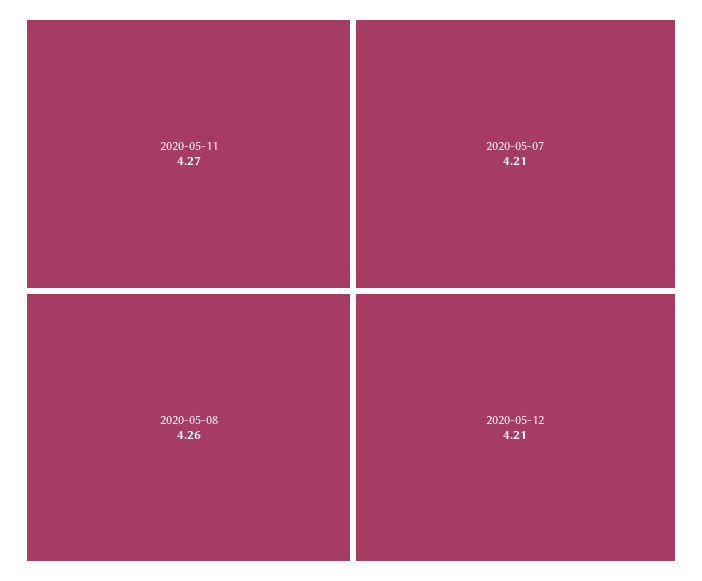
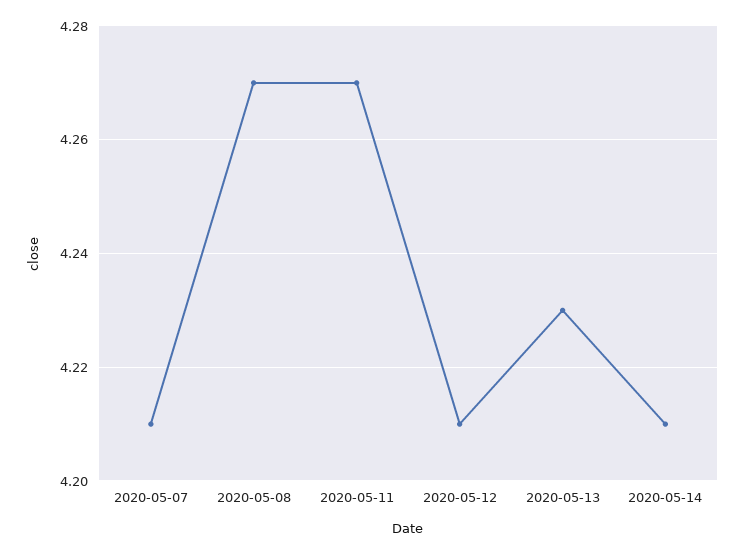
2020-05-08: 4.26 -> 4.27
2020-05-13: none -> 4.23
2020-05-14: none -> 4.21

